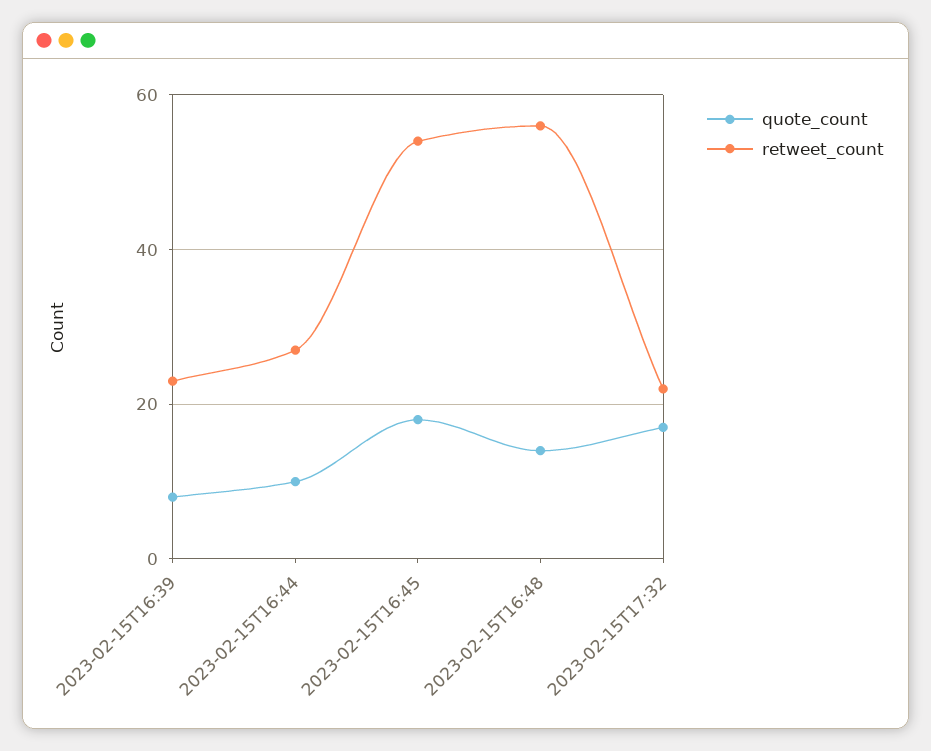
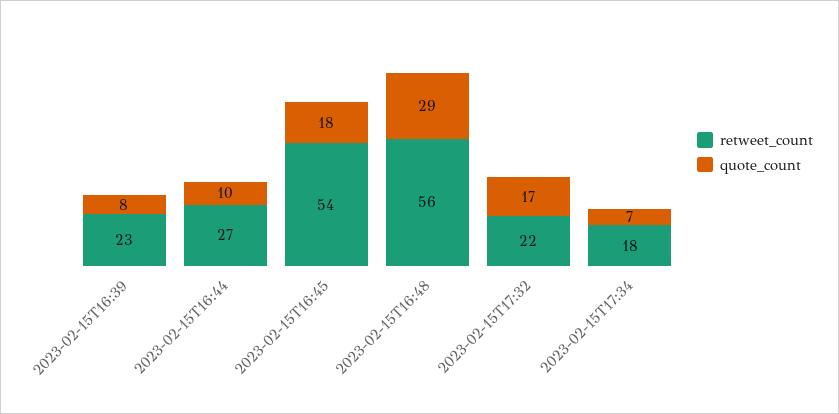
quote_count, 2023-02-15T16:48: 15 -> 29
retweet_count, 2023-02-15T17:34: none -> 18
quote_count, 2023-02-15T17:34: none -> 7

